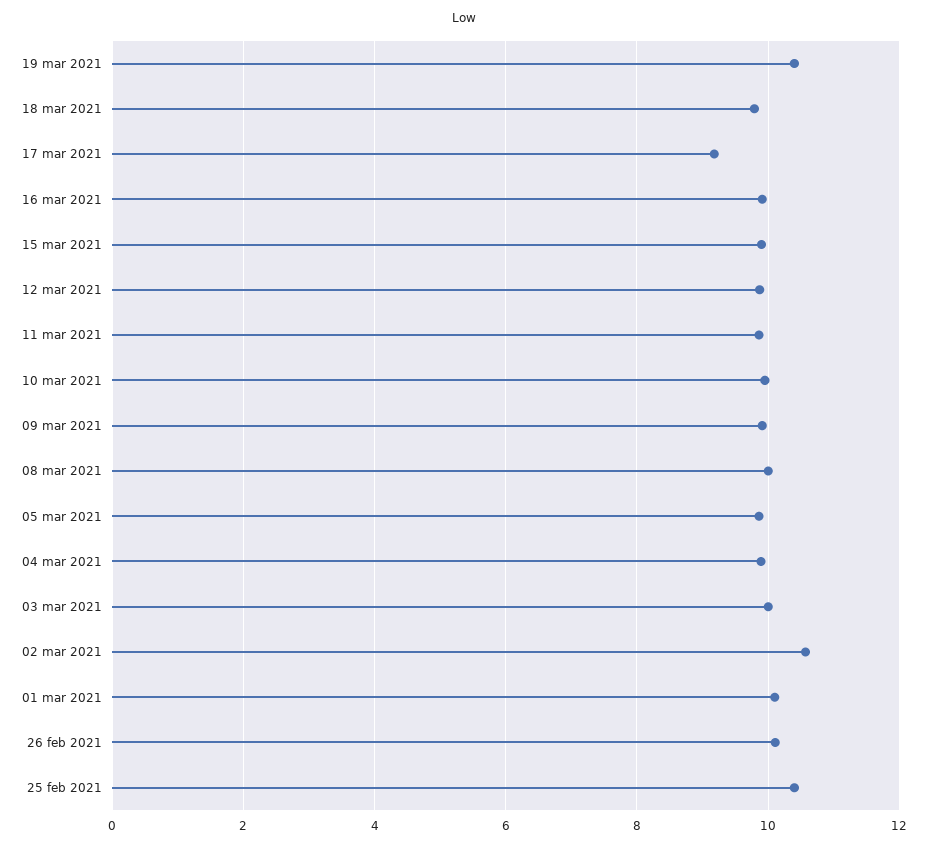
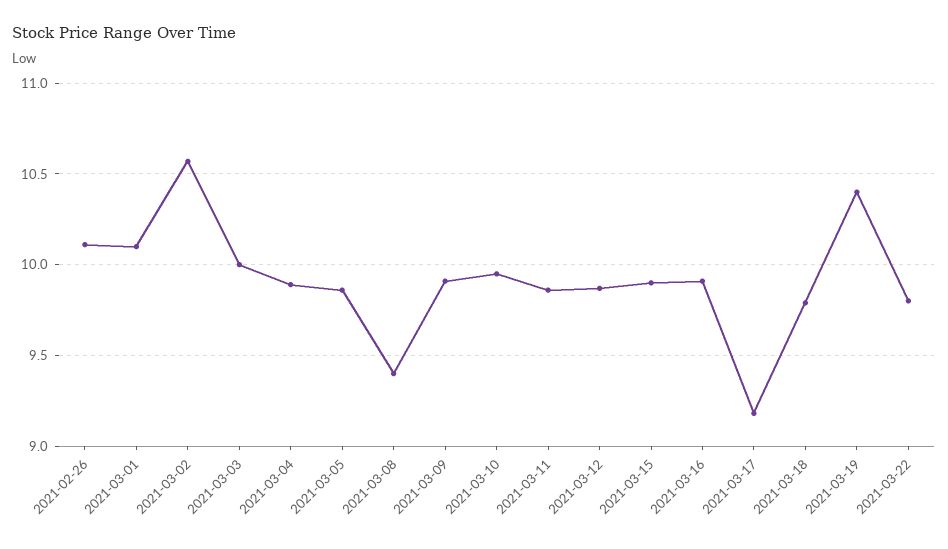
08 mar 2021: 10 -> 9.4
25 feb 2021: 10.4 -> none
2021-03-22: none -> 9.8

